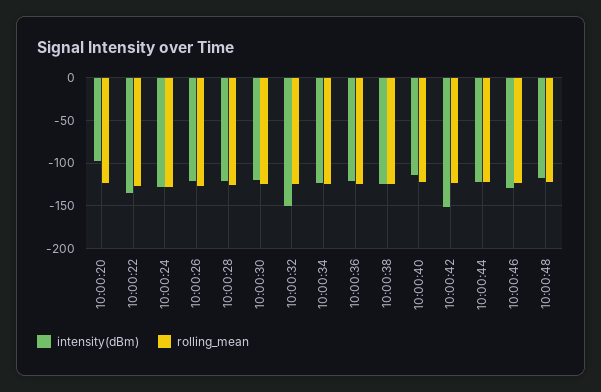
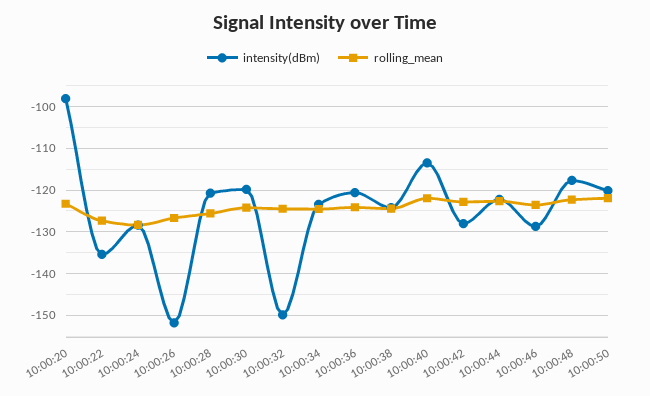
intensity(dBm), 10:00:26: -120 -> -152
intensity(dBm), 10:00:42: -150 -> -128
intensity(dBm), 10:00:50: none -> -120
rolling_mean, 10:00:50: none -> -122

